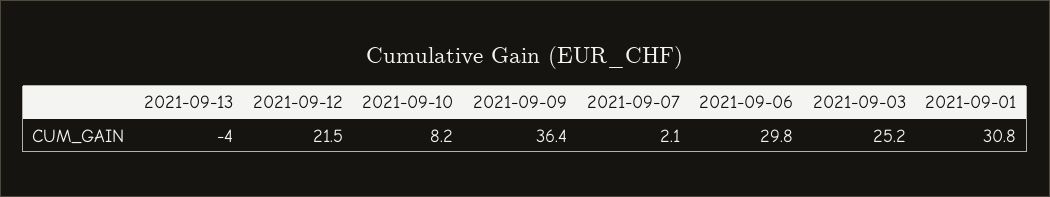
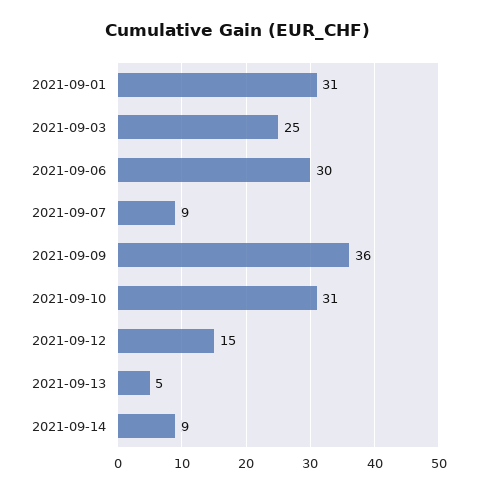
2021-09-13: -4 -> 5
2021-09-12: 21.5 -> 15
2021-09-10: 8.2 -> 31
2021-09-07: 2.1 -> 9
2021-09-14: none -> 9

